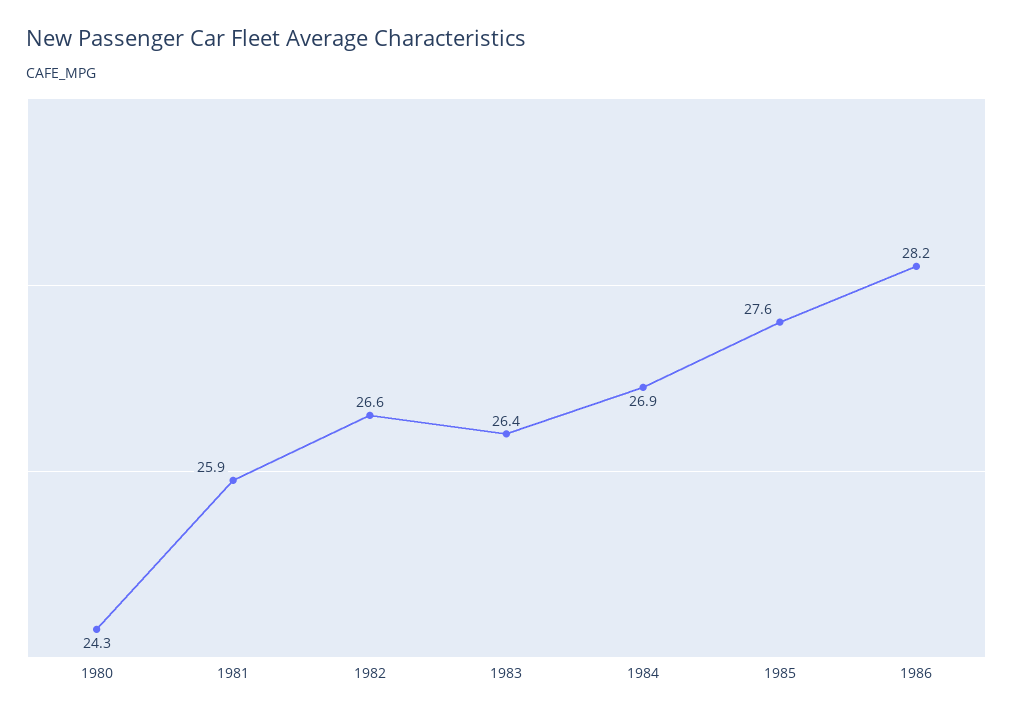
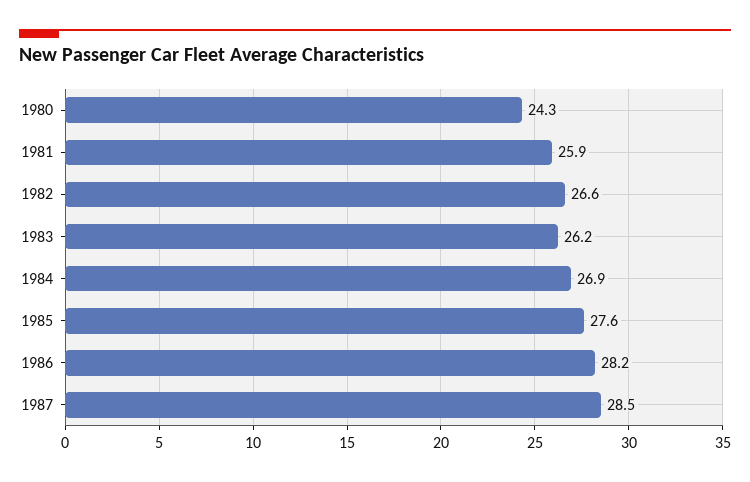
1983: 26.4 -> 26.2
1987: none -> 28.5

